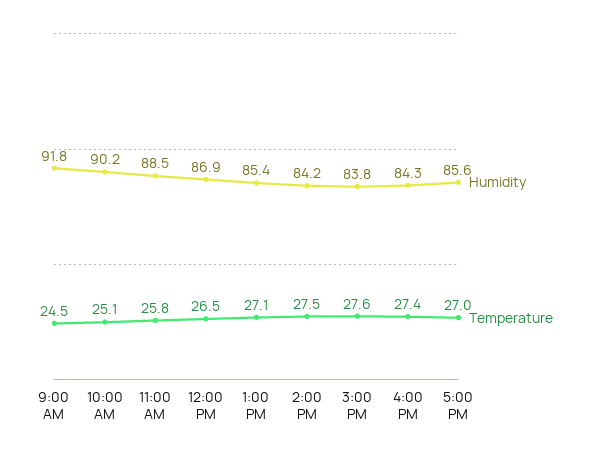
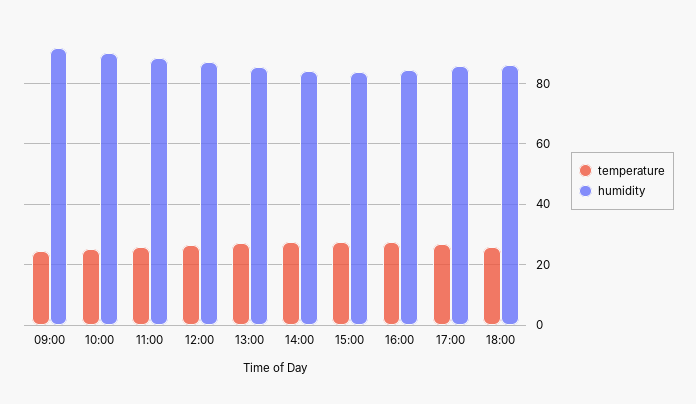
Temperature, 18:00: none -> 26
Humidity, 18:00: none -> 86

